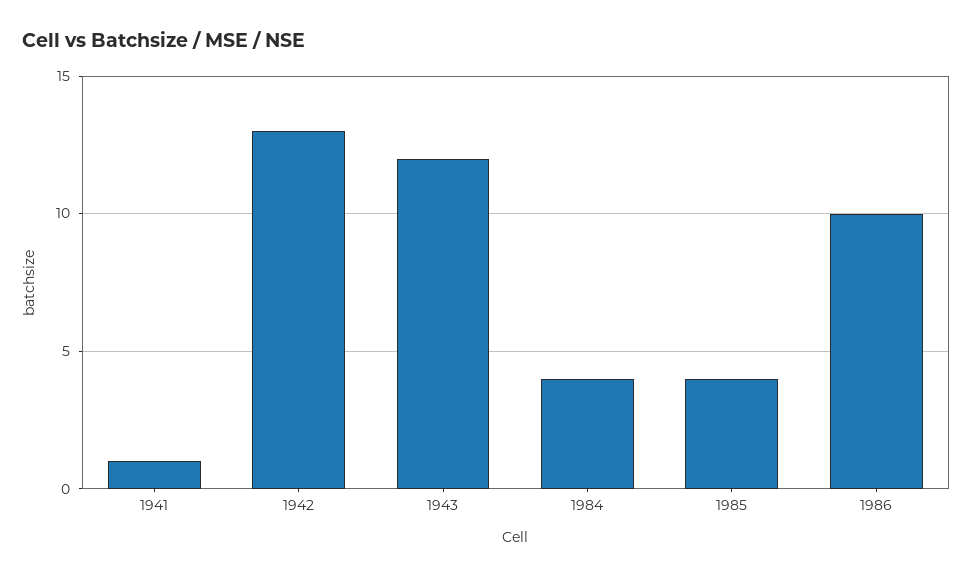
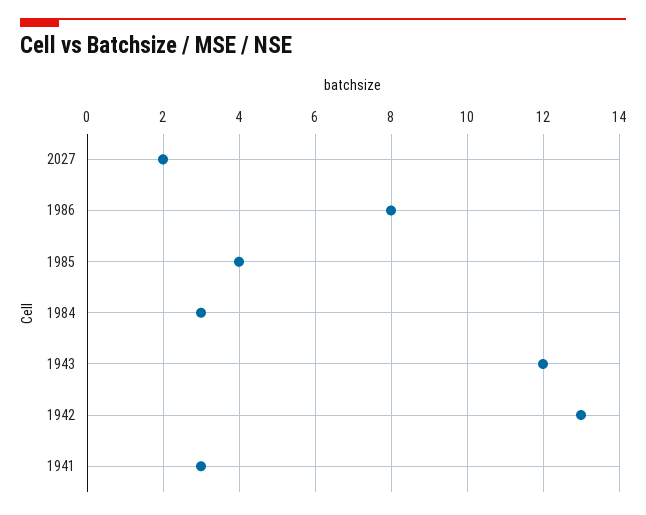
1941: 1 -> 3
1984: 4 -> 3
1986: 10 -> 8
2027: none -> 2

